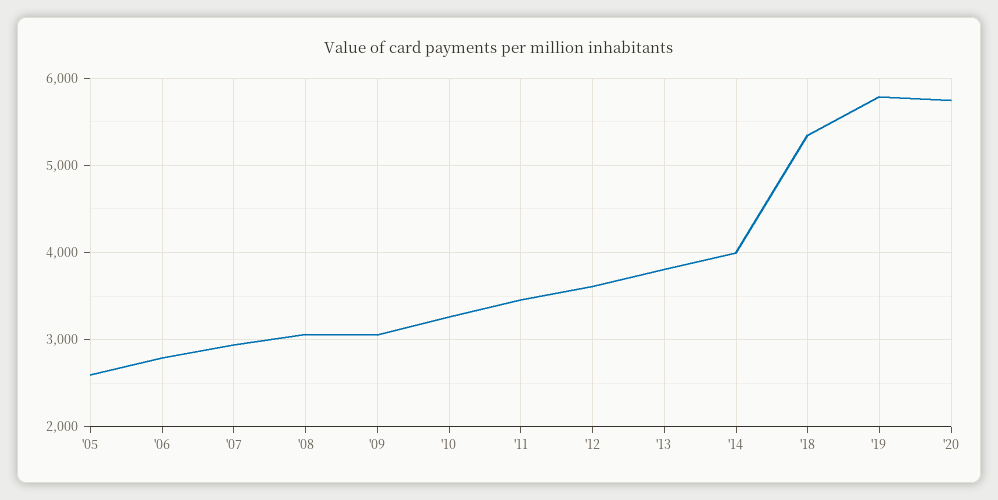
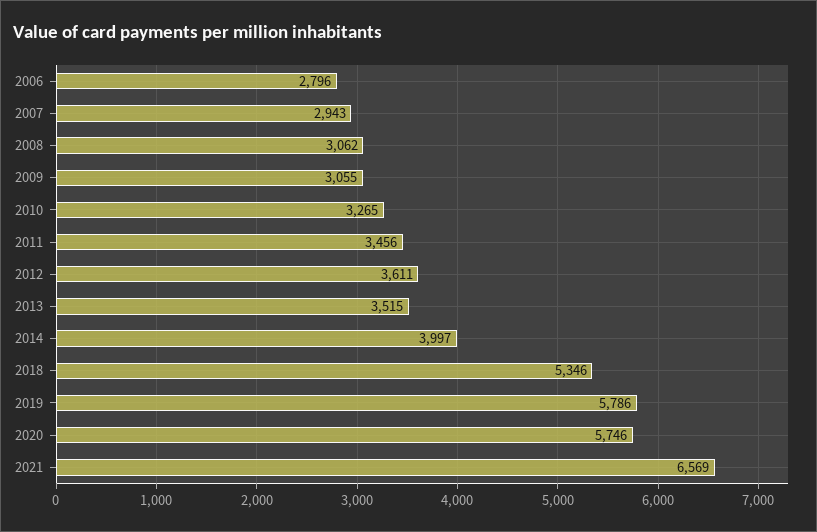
'05: 2600 -> none
'13: 3800 -> 3515
2021: none -> 6569

